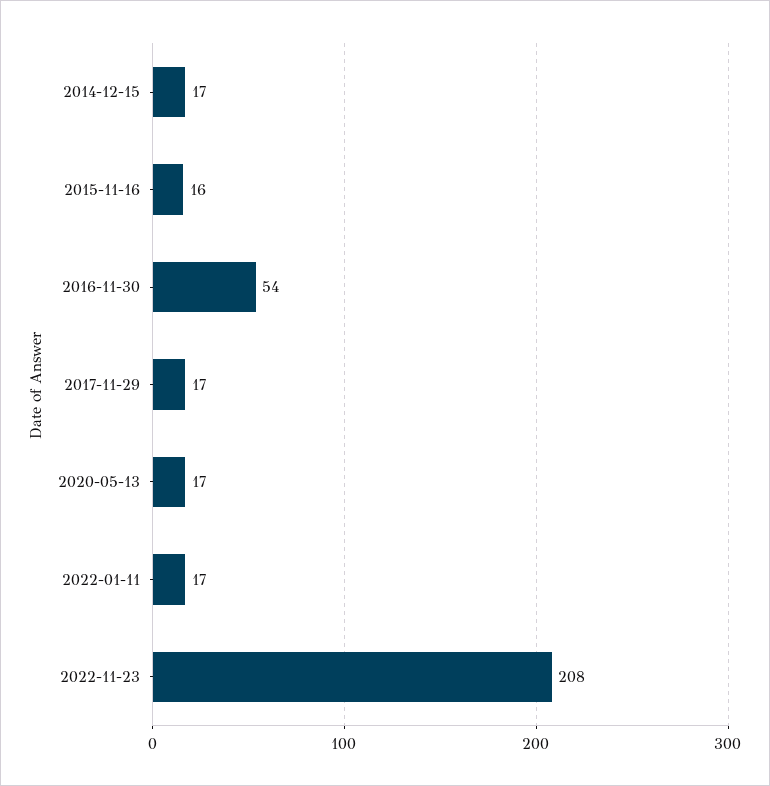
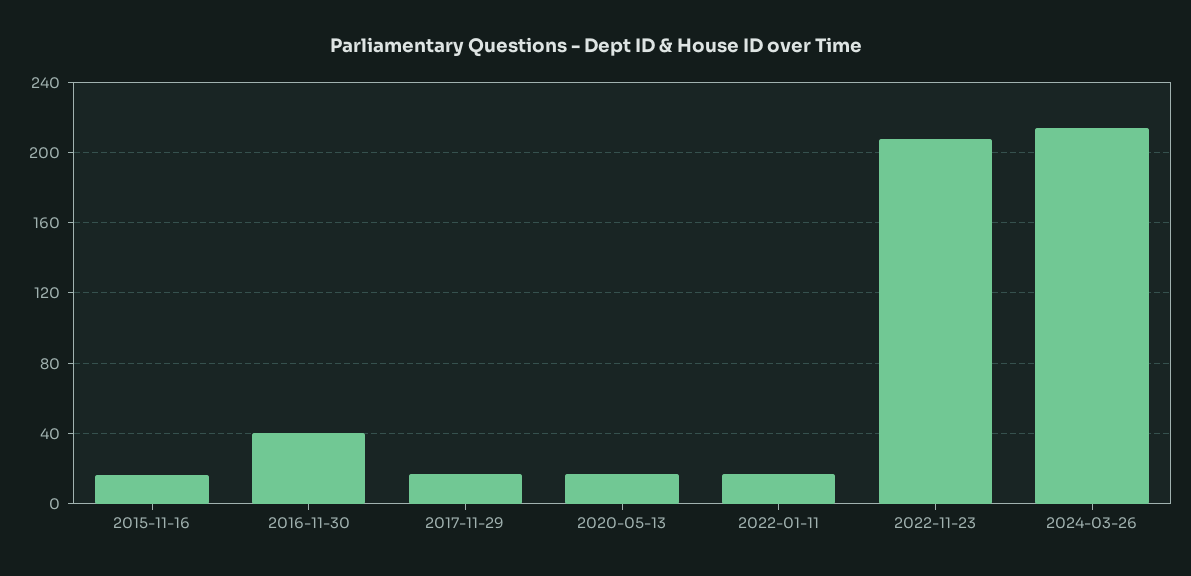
2014-12-15: 17 -> none
2016-11-30: 54 -> 40
2024-03-26: none -> 215

